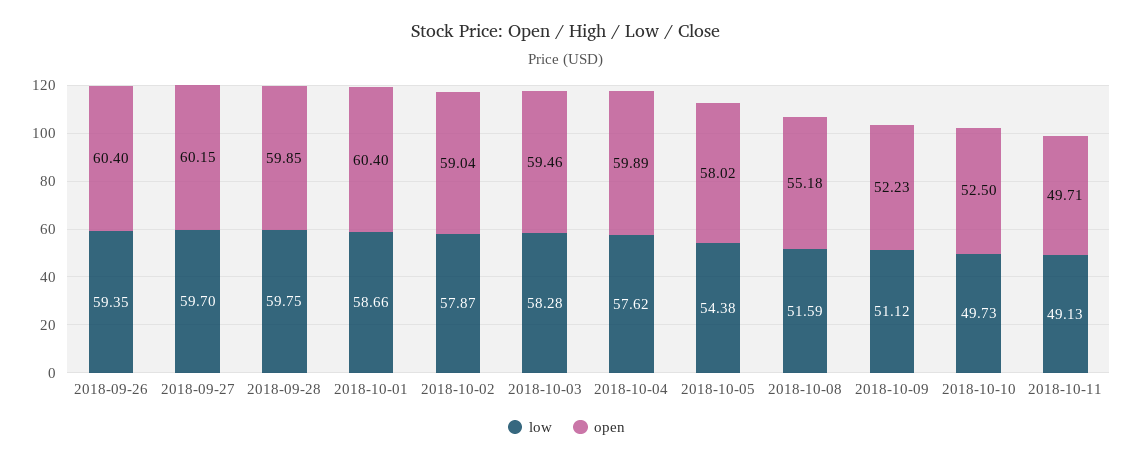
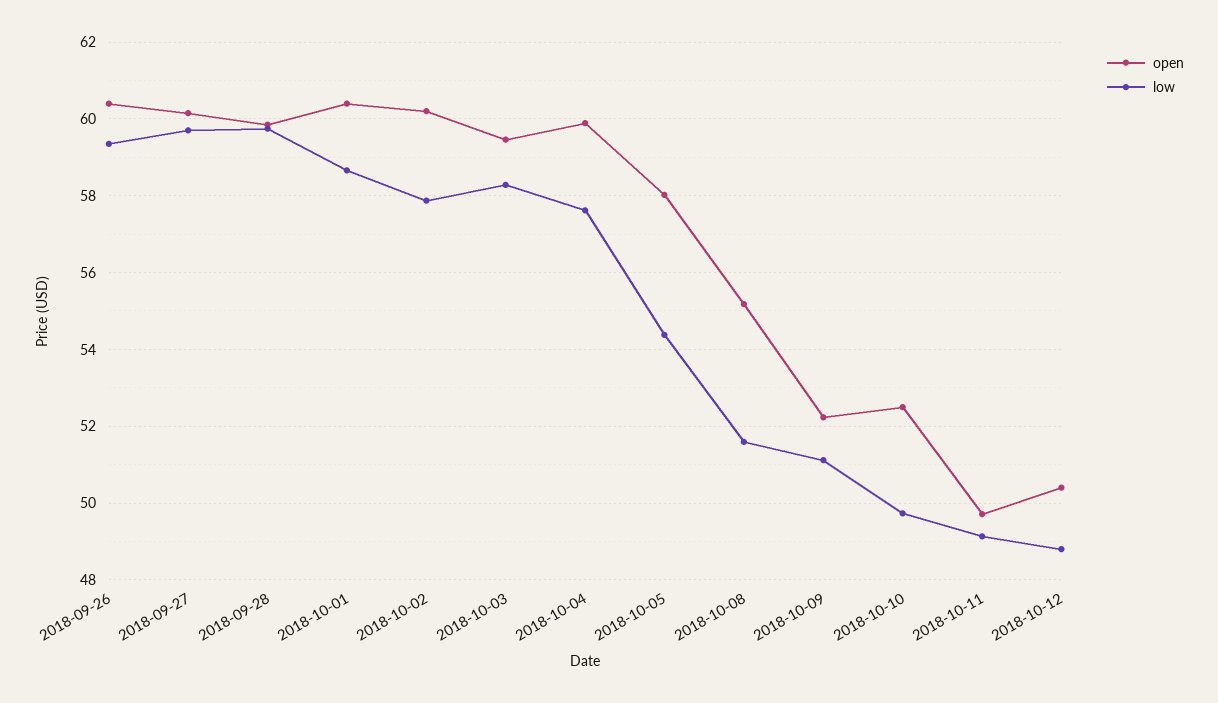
open, 2018-10-02: 59.04 -> 60.2
open, 2018-10-12: none -> 50.4
low, 2018-10-12: none -> 48.8

